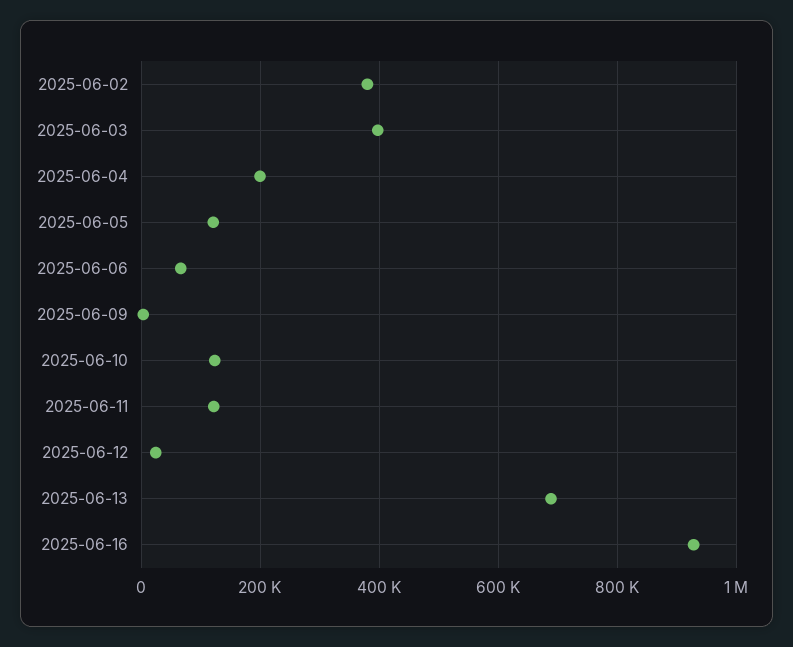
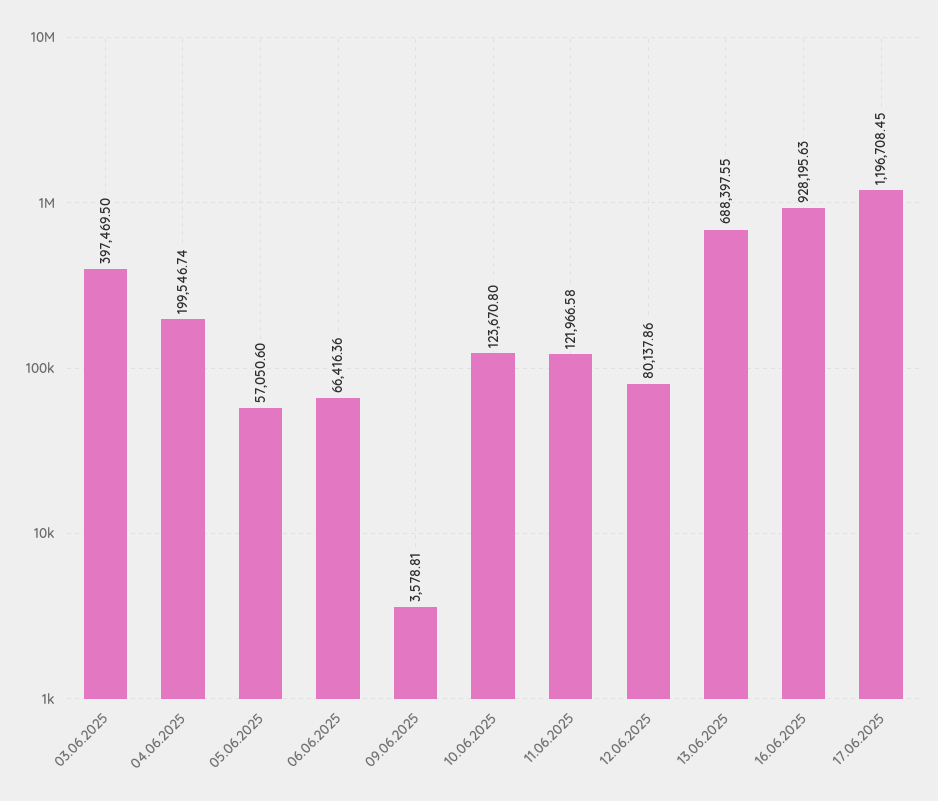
2025-06-02: 380000 -> none
2025-06-05: 120000 -> 57050.6
2025-06-12: 20000 -> 80137.86
17.06.2025: none -> 1196708.45

